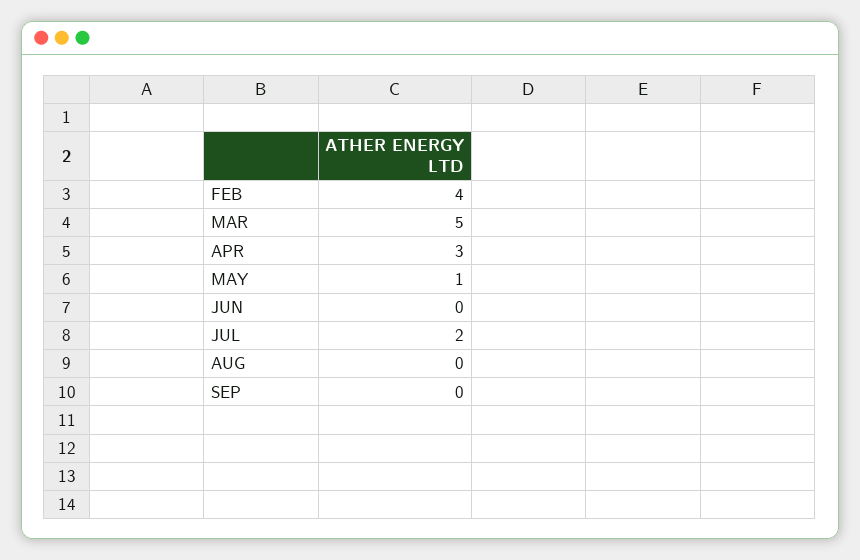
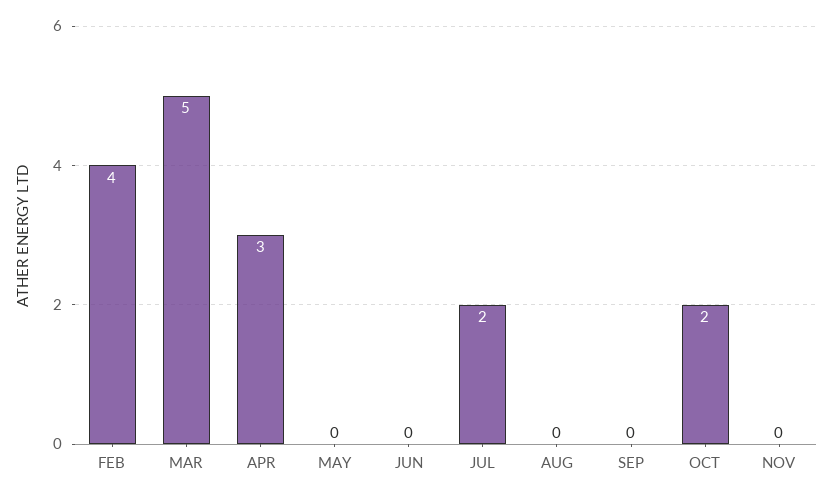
MAY: 1 -> 0
OCT: none -> 2
NOV: none -> 0

